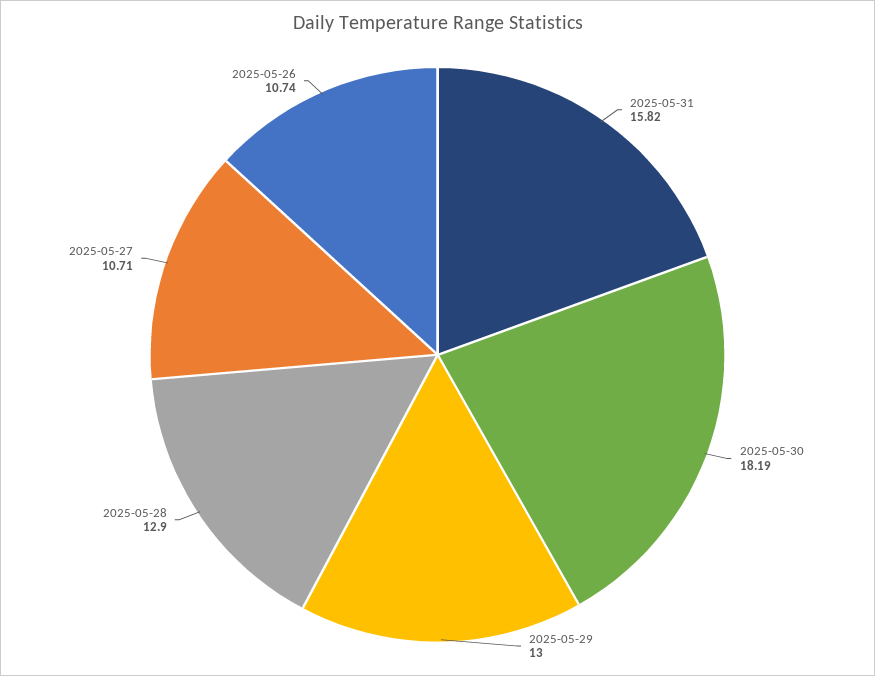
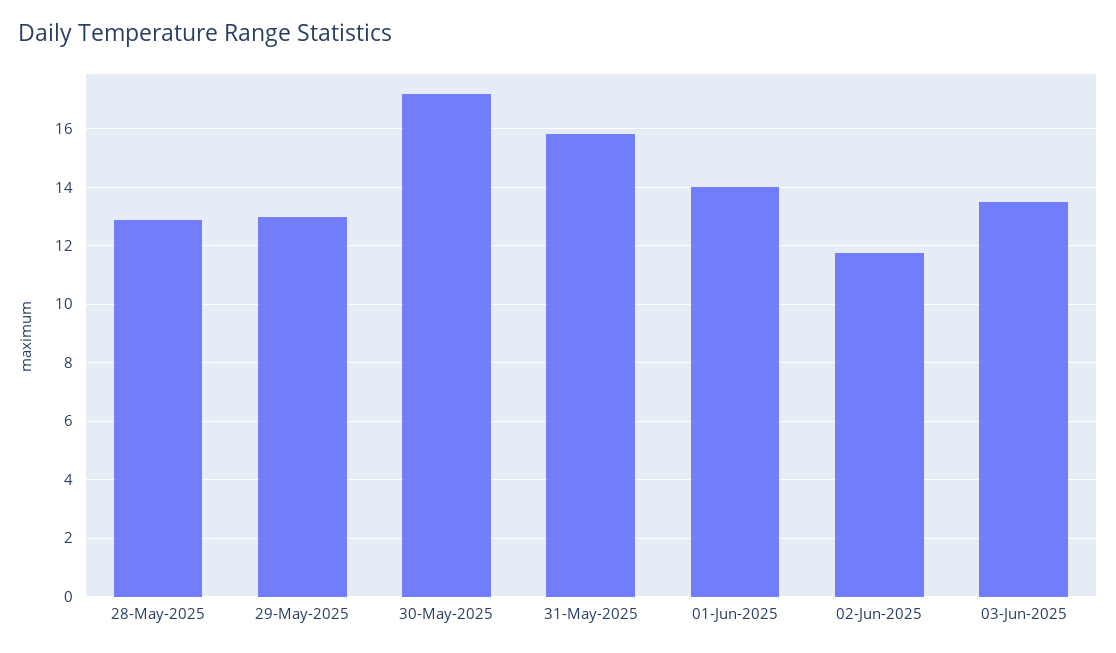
2025-05-30: 18.19 -> 17.25
2025-05-27: 10.71 -> none
2025-05-26: 10.74 -> none
01-Jun-2025: none -> 14
02-Jun-2025: none -> 11.75
03-Jun-2025: none -> 13.5

